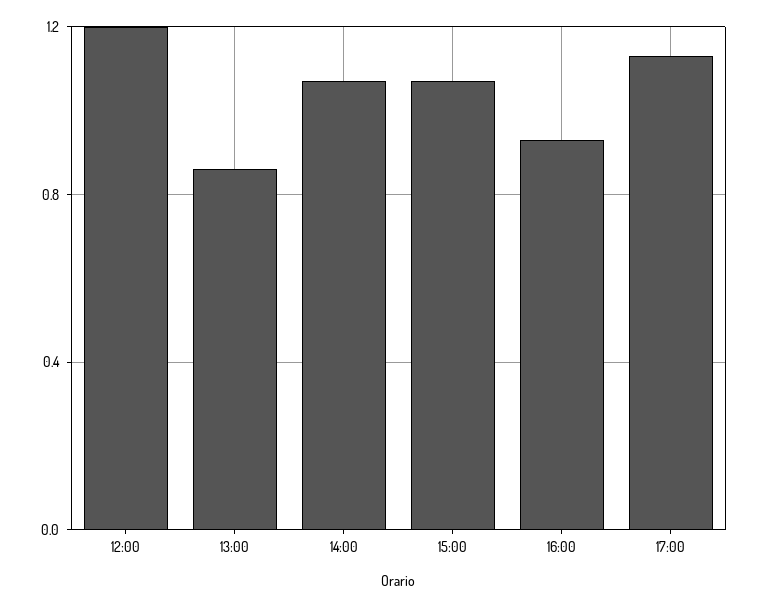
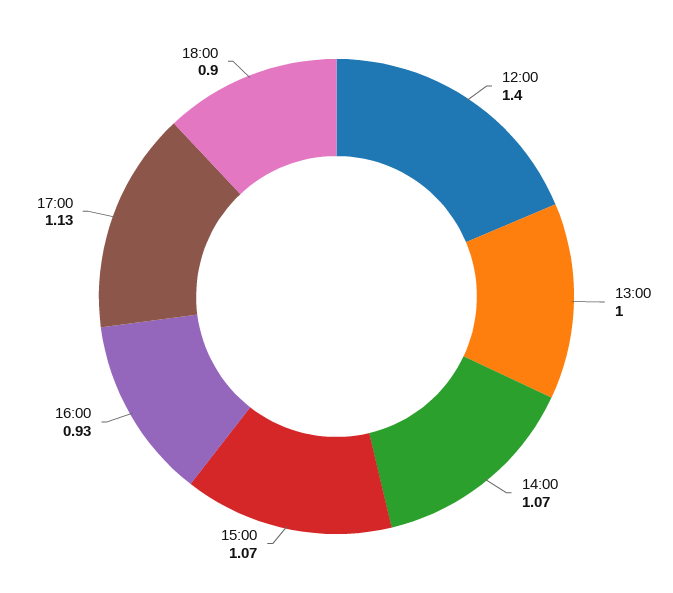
12:00: 1.2 -> 1.4
13:00: 0.85 -> 1
18:00: none -> 0.9

